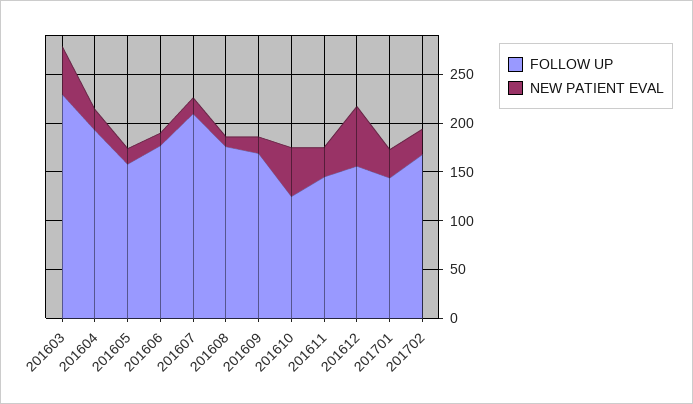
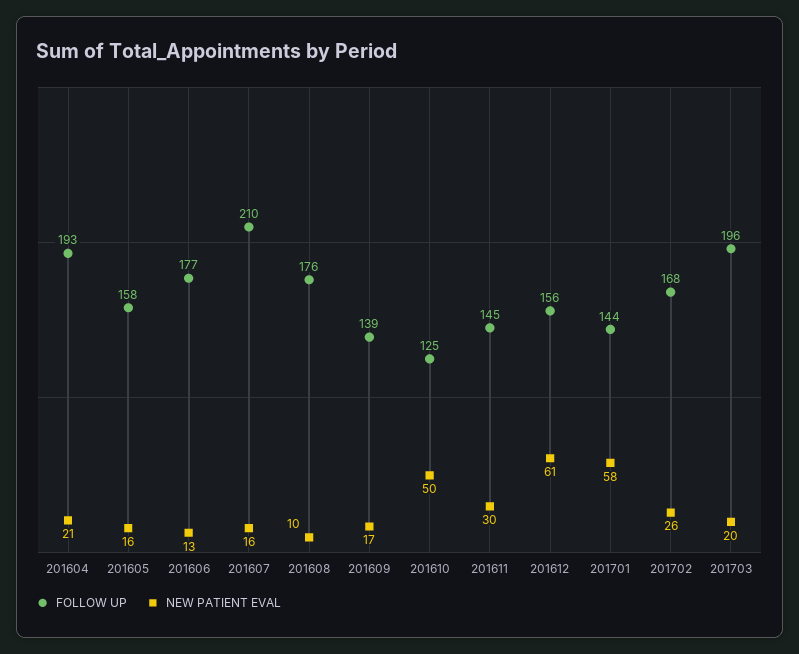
FOLLOW UP, 201603: 230 -> none
NEW PATIENT EVAL, 201603: 50 -> none
FOLLOW UP, 201609: 170 -> 139
NEW PATIENT EVAL, 201701: 30 -> 58
FOLLOW UP, 201703: none -> 196
NEW PATIENT EVAL, 201703: none -> 20

